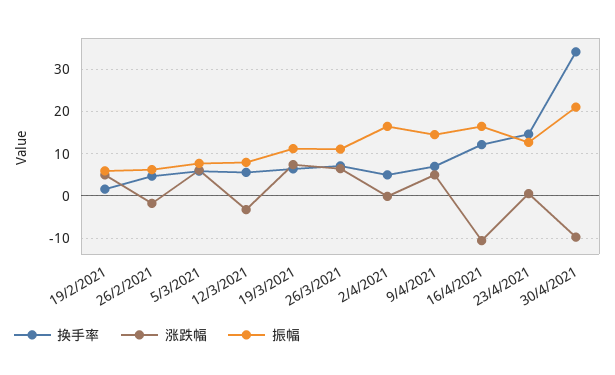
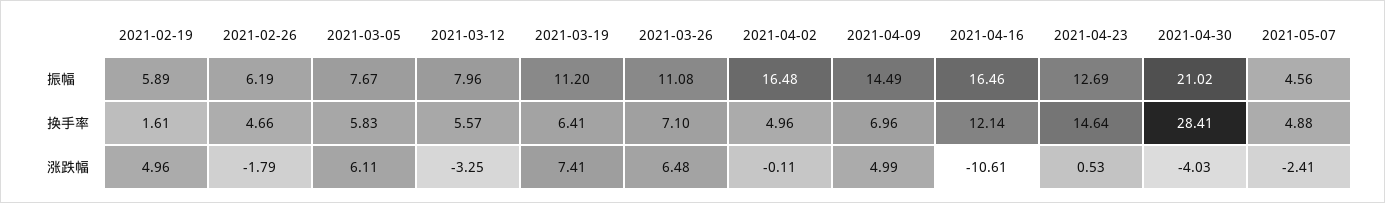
换手率, 30/4/2021: 34 -> 28.41
涨跌幅, 30/4/2021: -10 -> -4.03
振幅, 2021-05-07: none -> 4.56
换手率, 2021-05-07: none -> 4.88
涨跌幅, 2021-05-07: none -> -2.41

